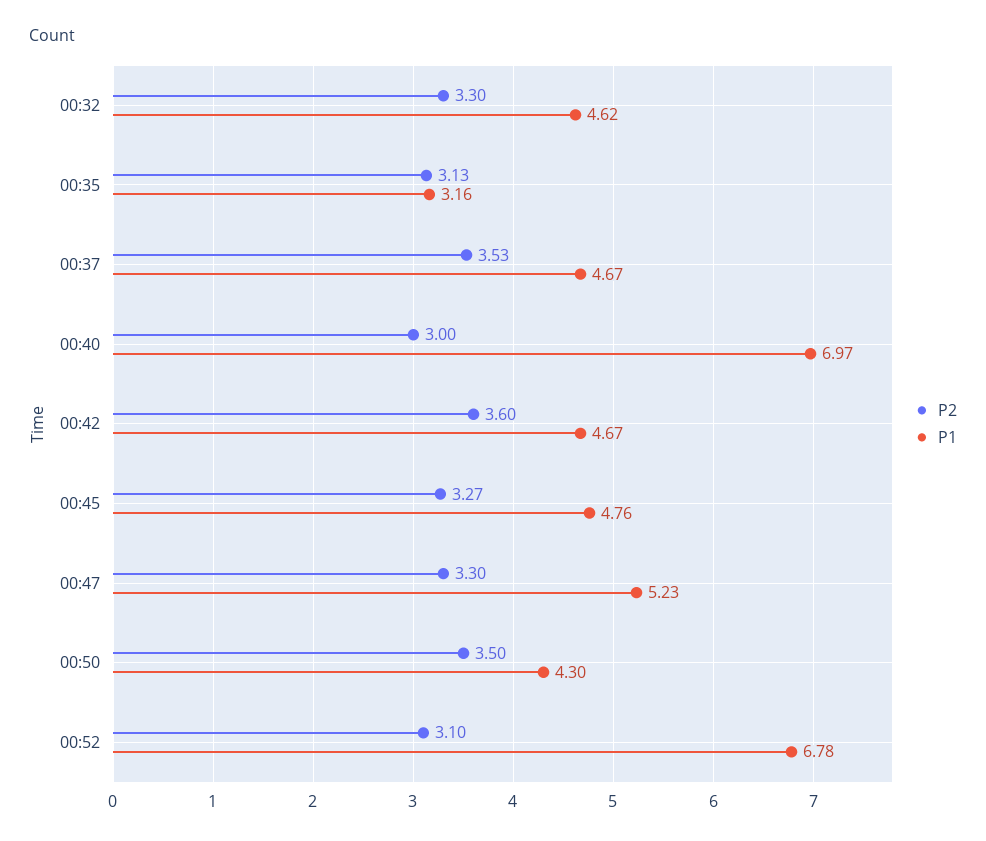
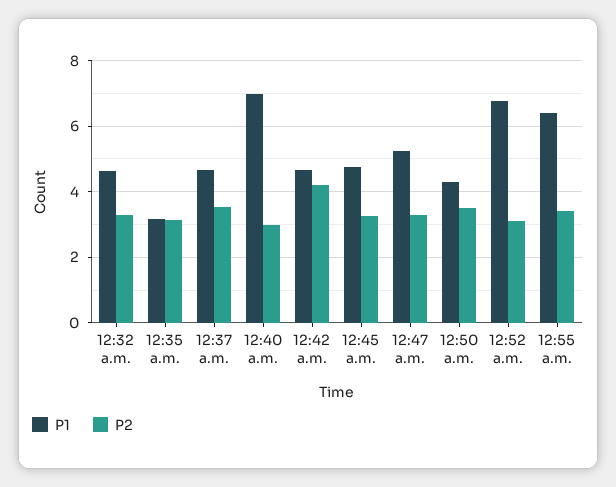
P2, 00:42: 3.6 -> 4.2
P1, 12:55 a.m.: none -> 6.4
P2, 12:55 a.m.: none -> 3.4

